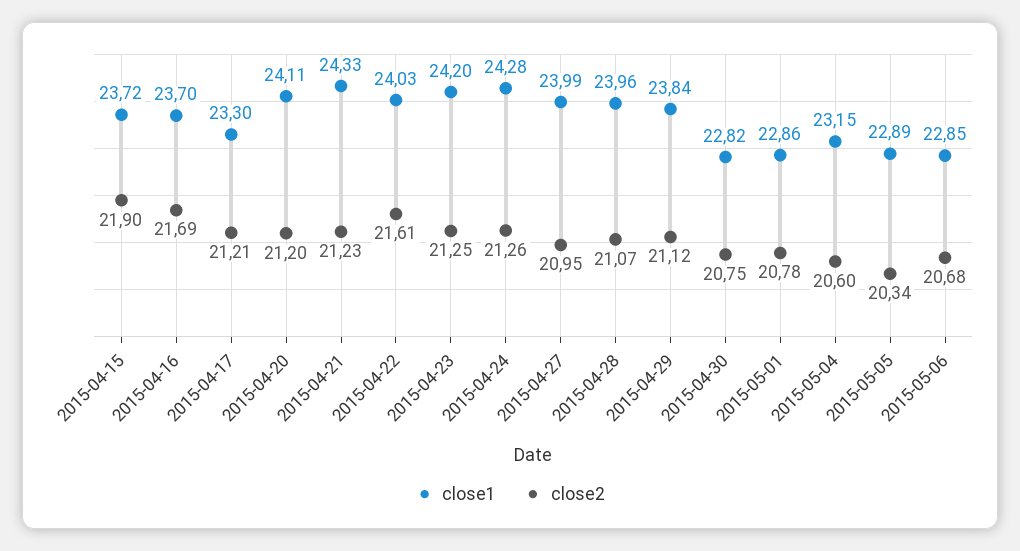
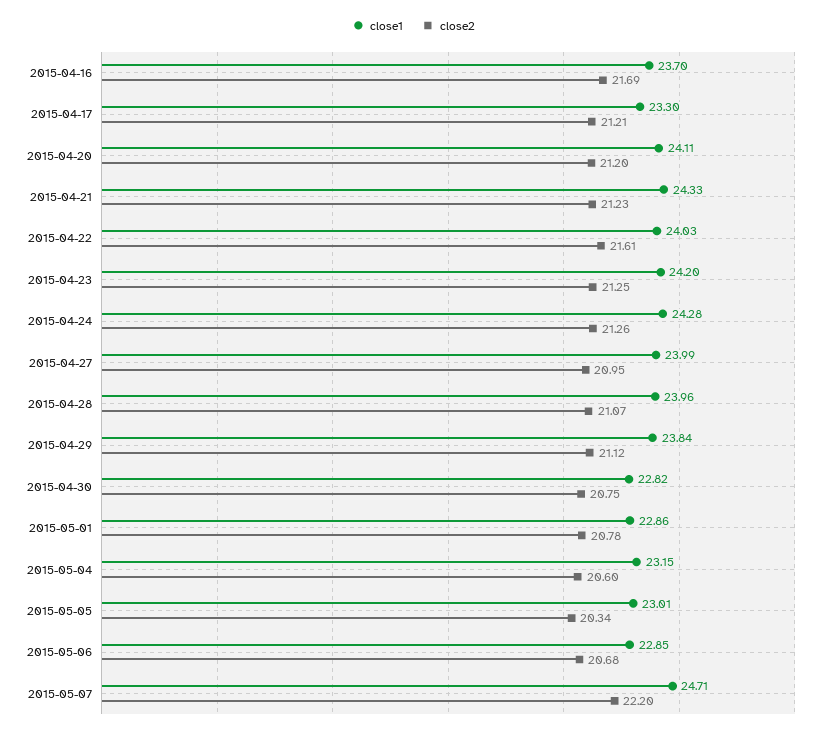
close1, 2015-04-15: 23.72 -> none
close2, 2015-04-15: 21.9 -> none
close1, 2015-05-05: 22.89 -> 23.01
close1, 2015-05-07: none -> 24.71
close2, 2015-05-07: none -> 22.2

